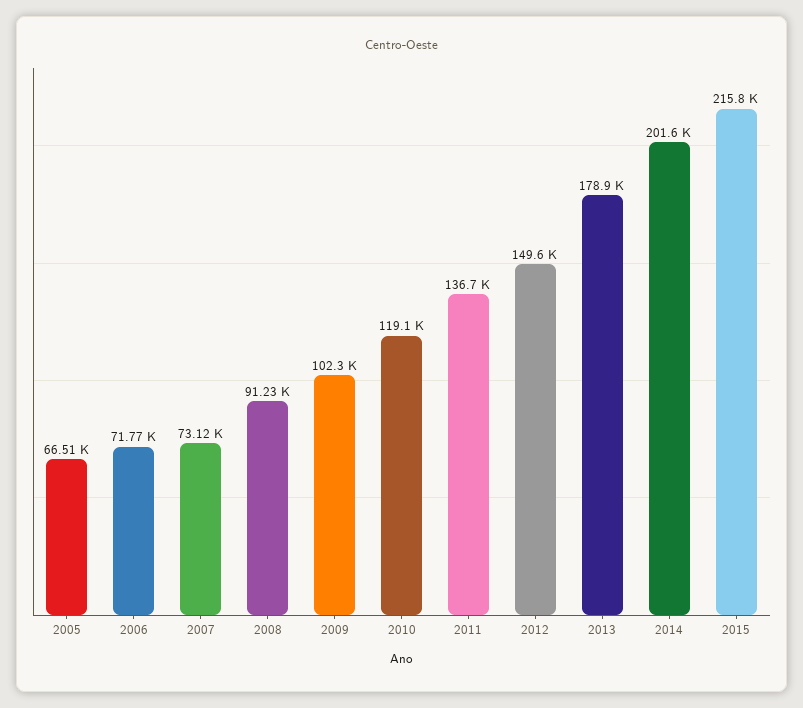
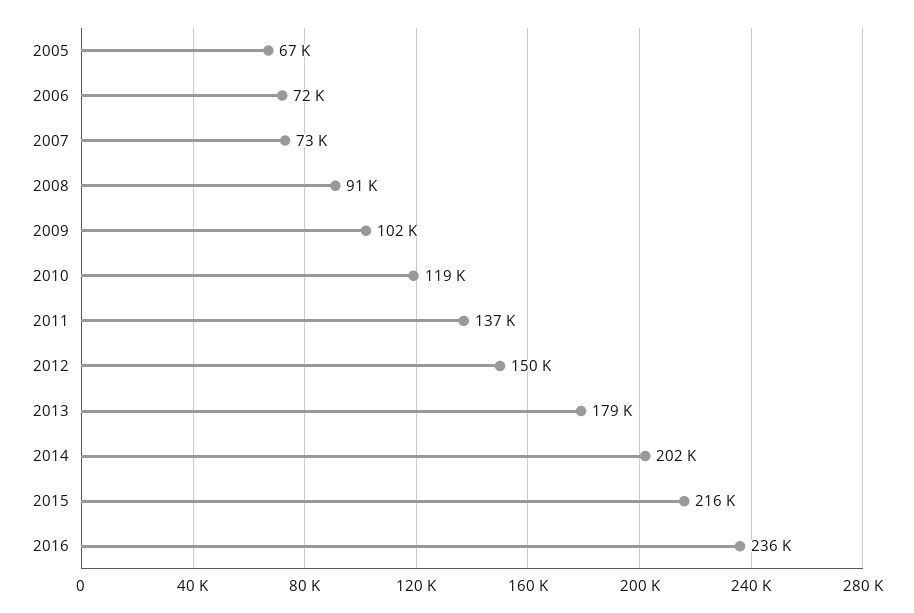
2016: none -> 236000

